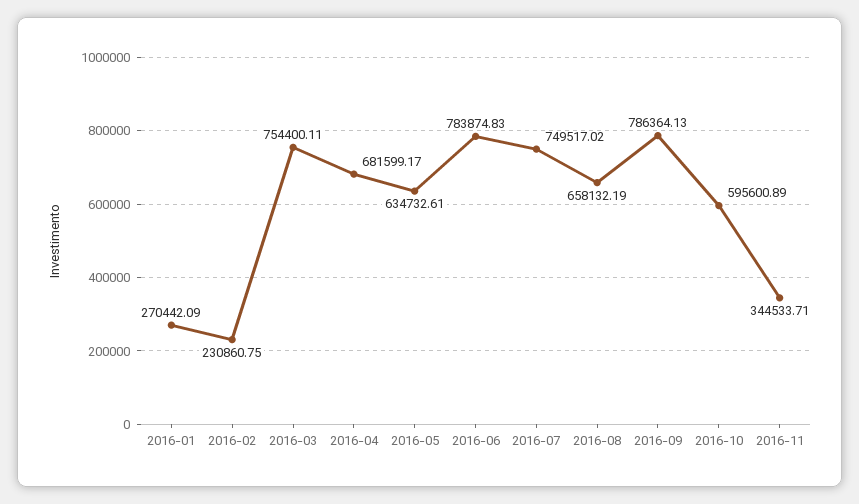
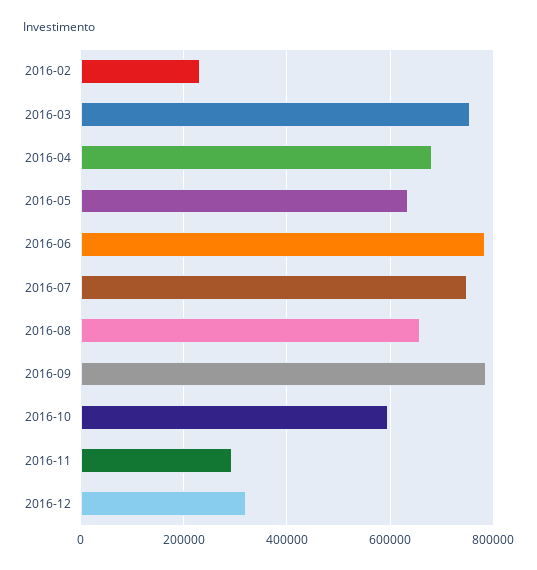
2016-01: 270442.09 -> none
2016-11: 344533.71 -> 300000
2016-12: none -> 320000

